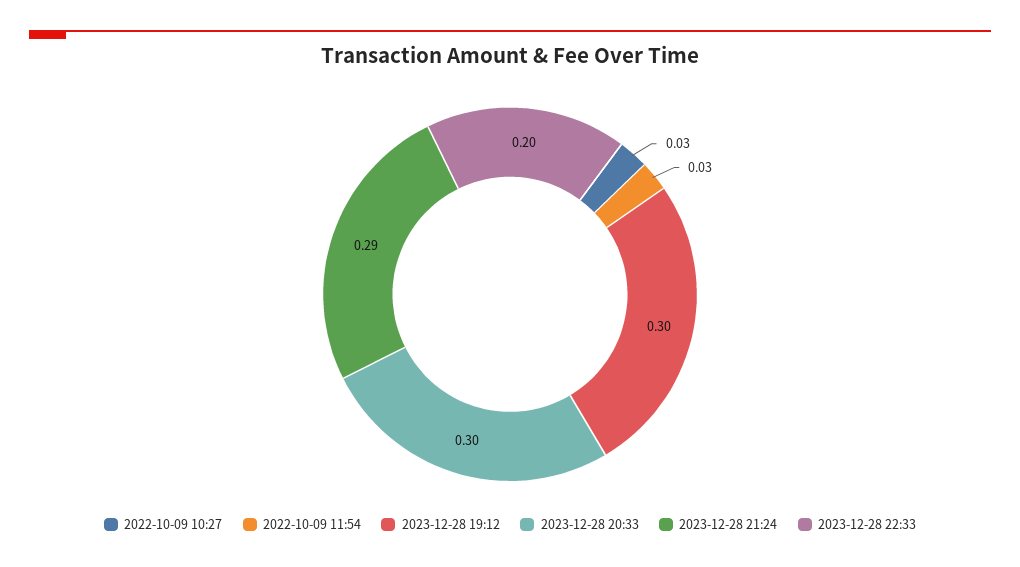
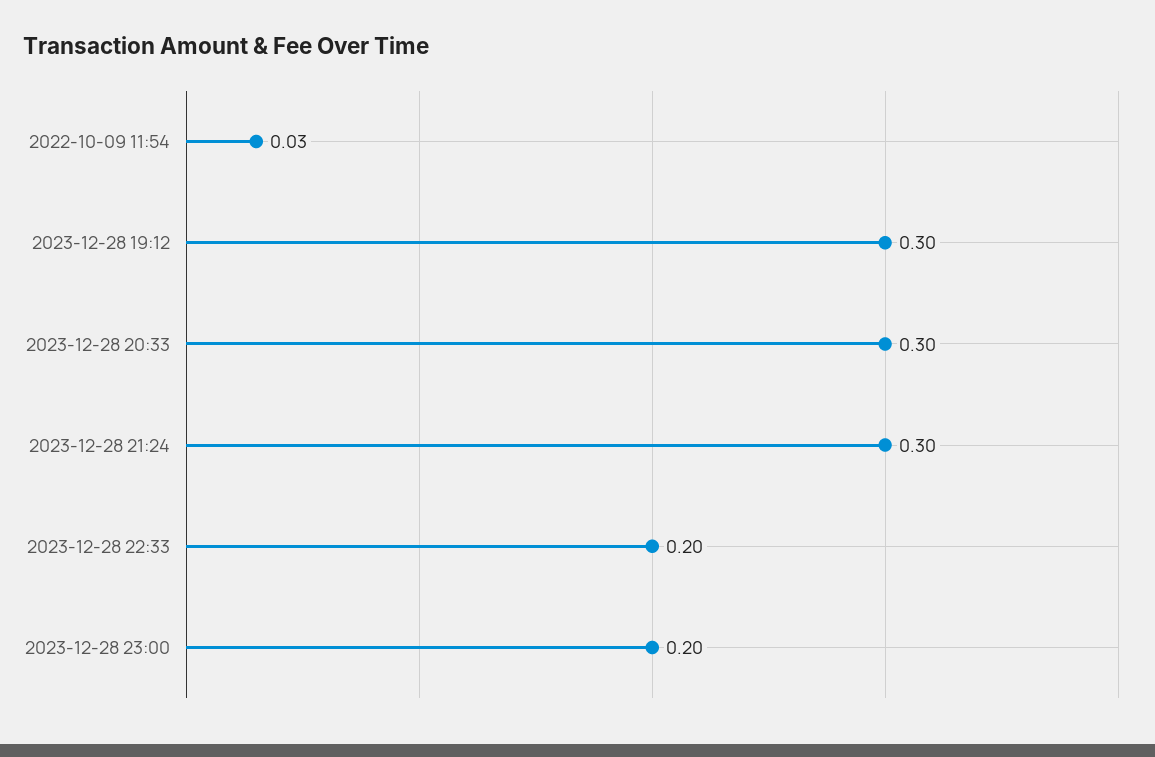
2022-10-09 10:27: 0.03 -> none
2023-12-28 21:24: 0.29 -> 0.3
2023-12-28 23:00: none -> 0.2

